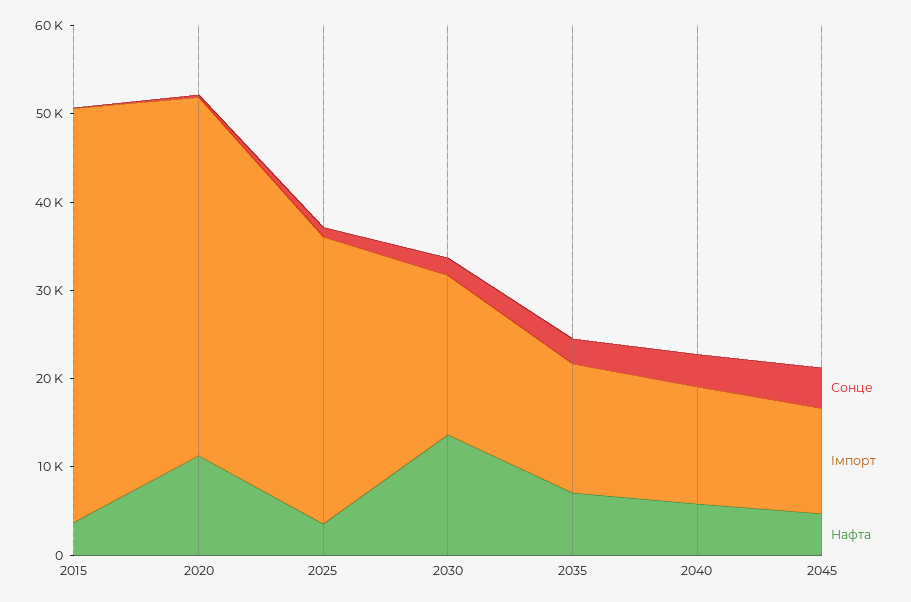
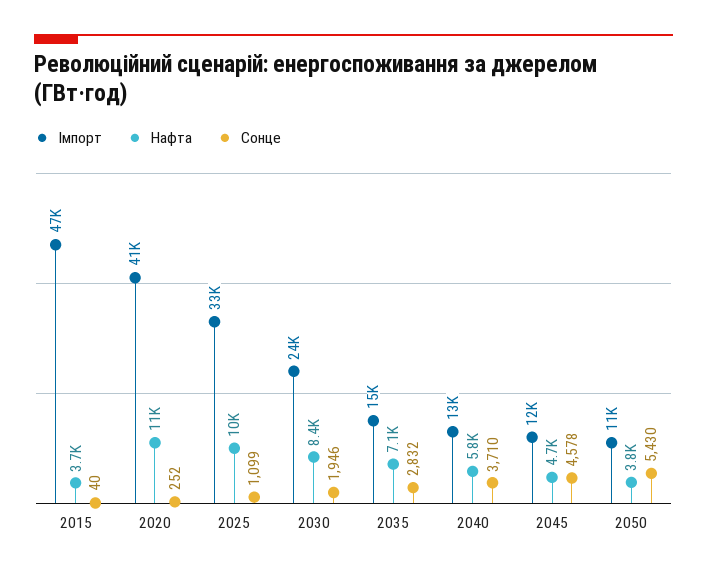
Нафта, 2025: 4000 -> 10000
Імпорт, 2030: 18000 -> 24000
Нафта, 2030: 14000 -> 8400
Імпорт, 2050: none -> 11000
Нафта, 2050: none -> 3800
Сонце, 2050: none -> 5430

